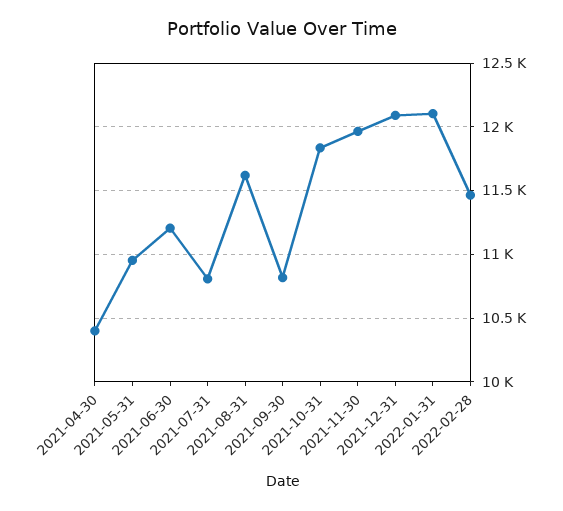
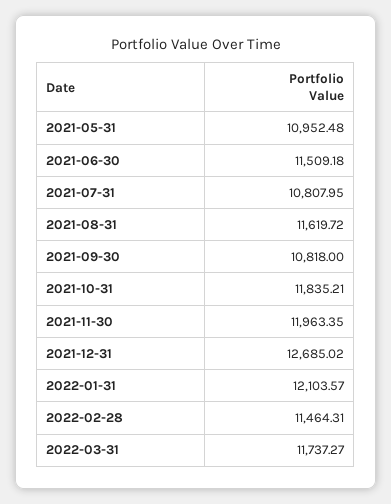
2021-04-30: 10400 -> none
2021-06-30: 11200 -> 11509.18
2021-12-31: 12100 -> 12685.02
2022-03-31: none -> 11737.27

